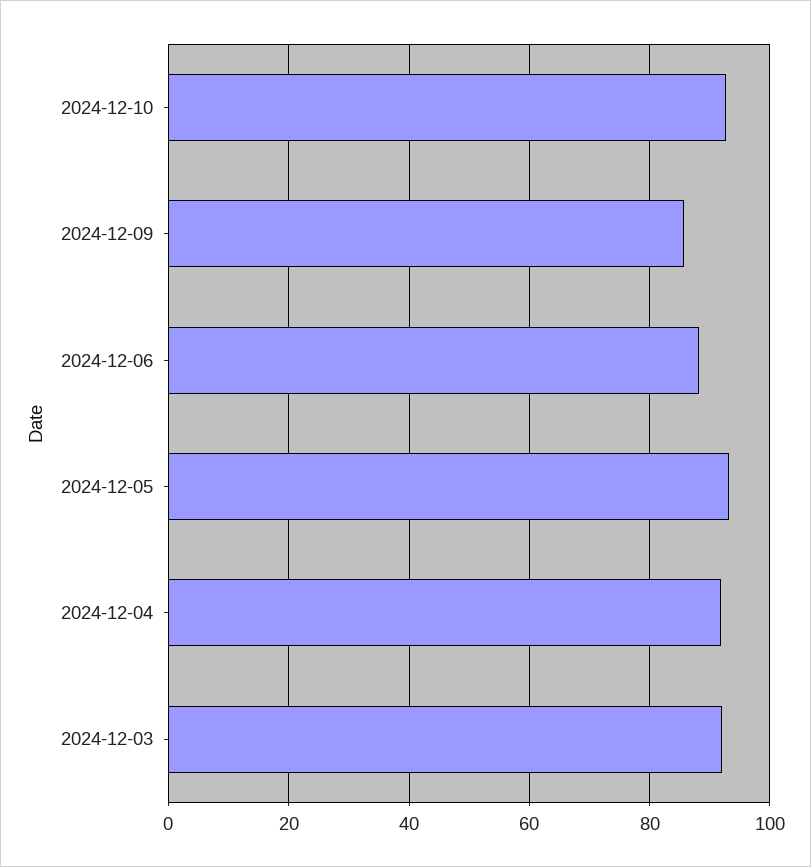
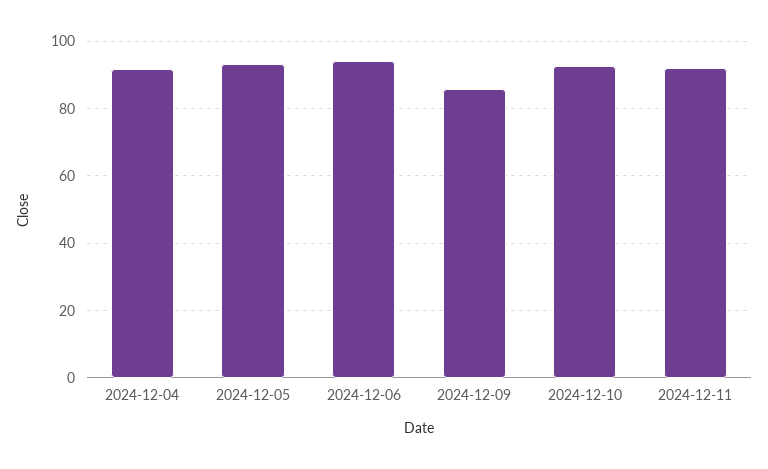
2024-12-06: 88 -> 94
2024-12-03: 92 -> none
2024-12-11: none -> 92

